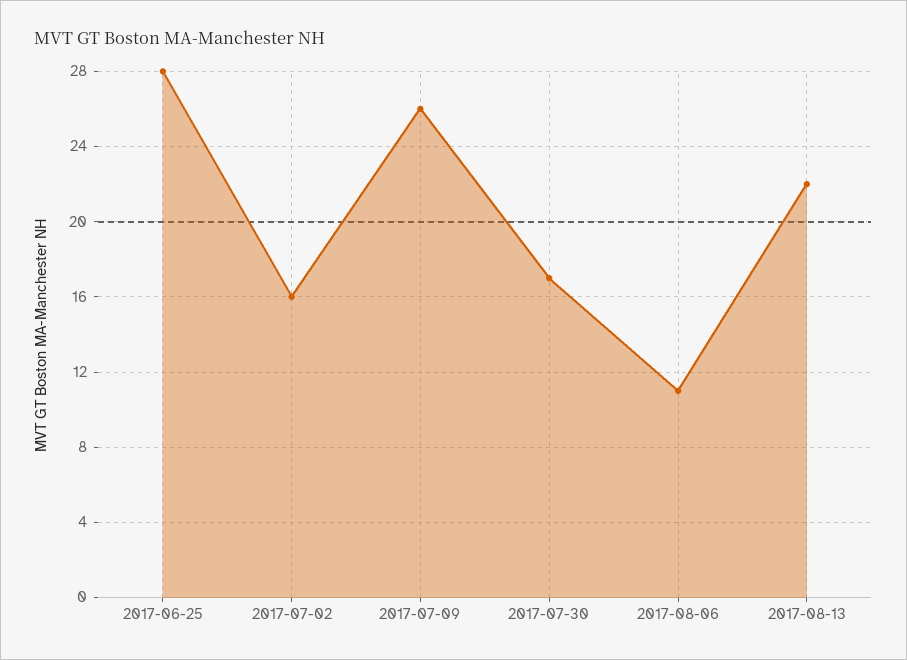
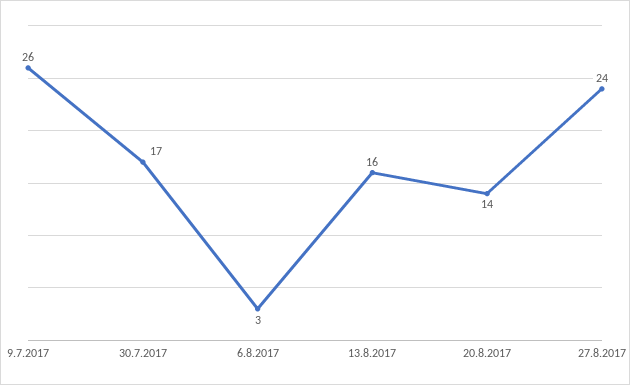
2017-06-25: 28 -> none
2017-07-02: 16 -> none
2017-08-06: 11 -> 3
2017-08-13: 22 -> 16
20.8.2017: none -> 14
27.8.2017: none -> 24

